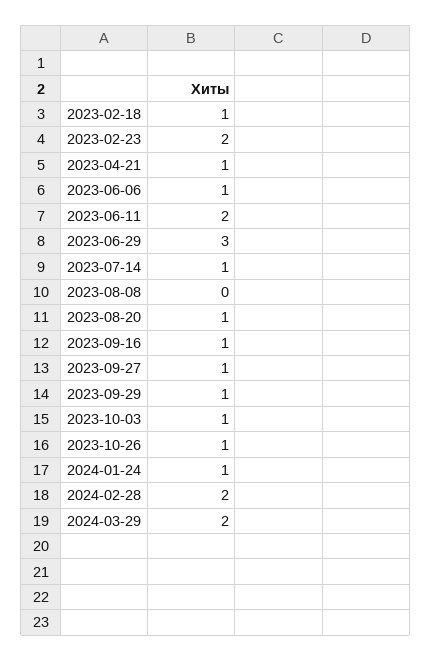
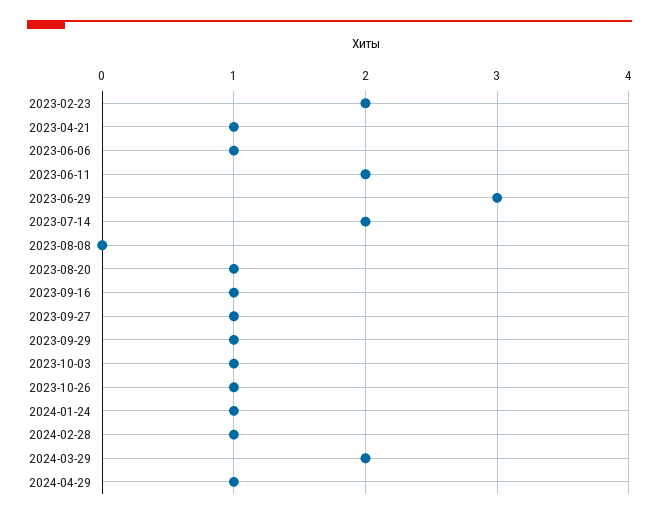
2023-02-18: 1 -> none
2023-07-14: 1 -> 2
2024-02-28: 2 -> 1
2024-04-29: none -> 1

